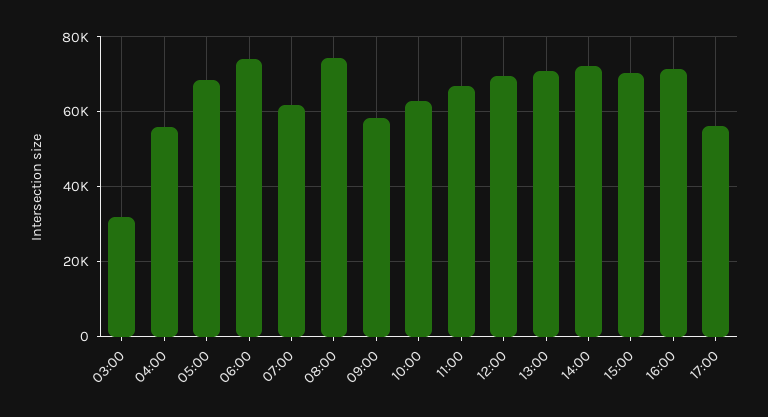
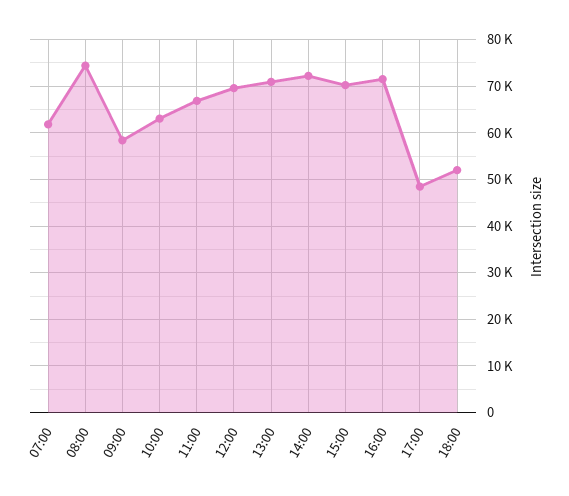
03:00: 32000 -> none
04:00: 56000 -> none
05:00: 68000 -> none
06:00: 74000 -> none
17:00: 56000 -> 48000
18:00: none -> 52000

